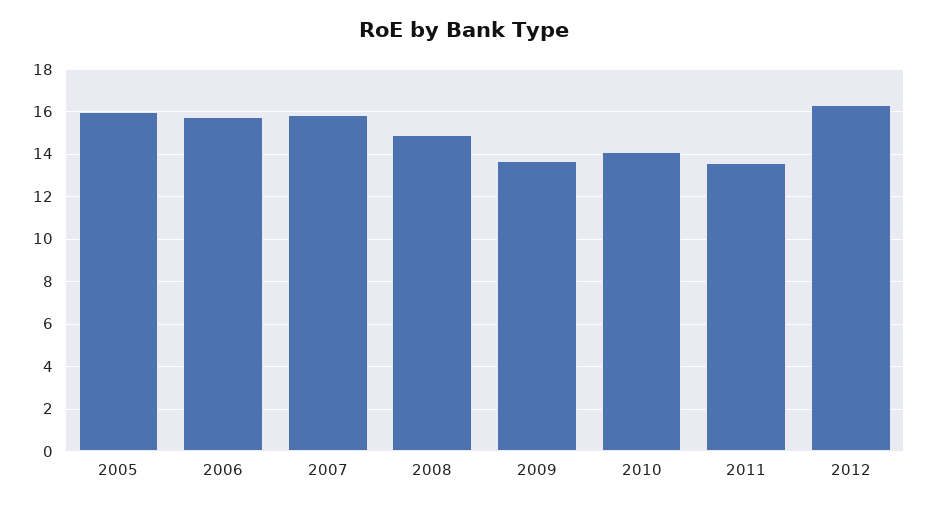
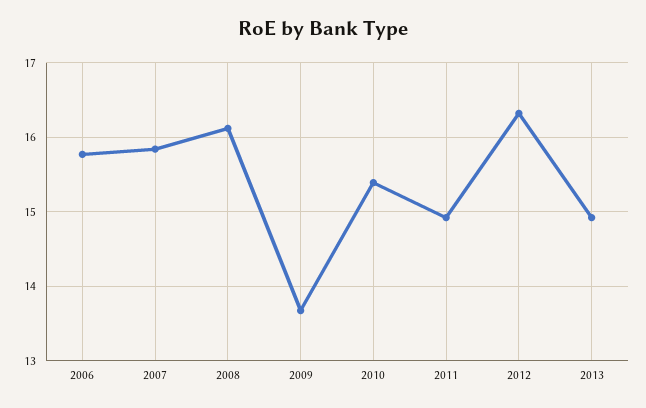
2005: 16 -> none
2008: 15 -> 16.1
2010: 14 -> 15.4
2011: 13.5 -> 14.9
2013: none -> 14.9

